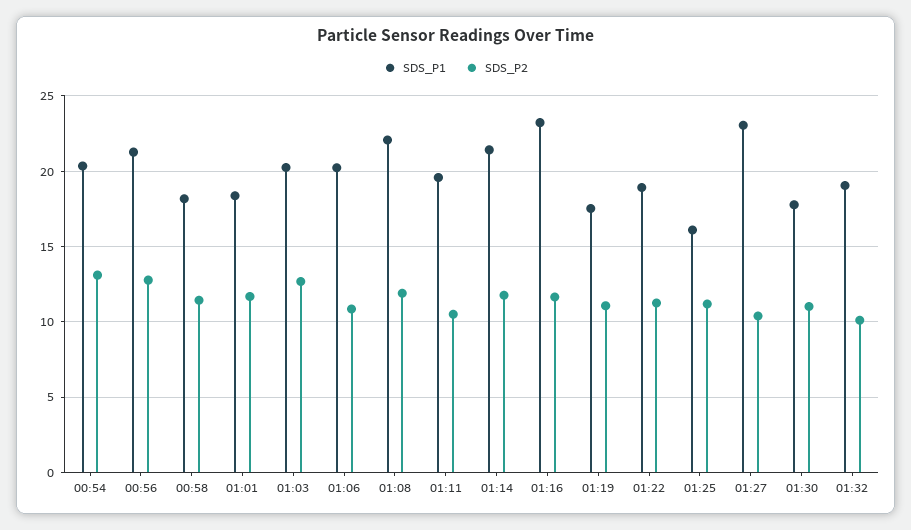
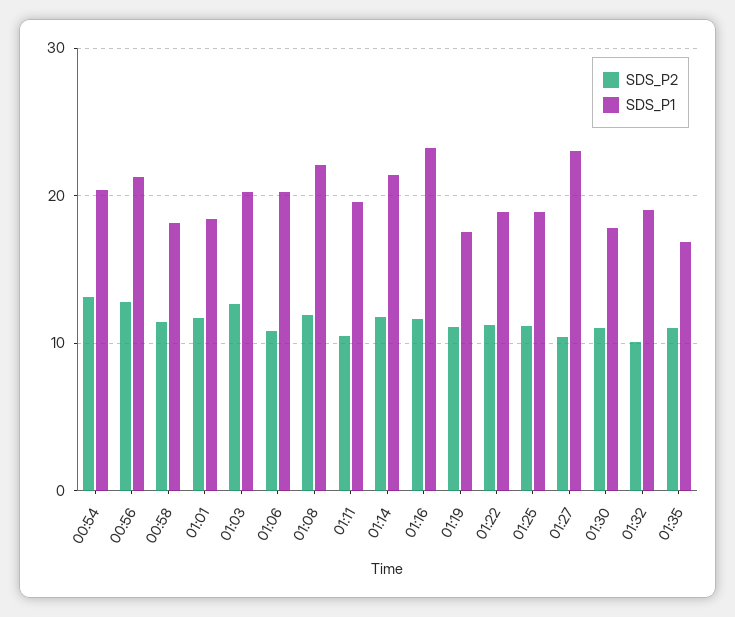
SDS_P1, 01:25: 16 -> 19
SDS_P2, 01:35: none -> 11
SDS_P1, 01:35: none -> 17

